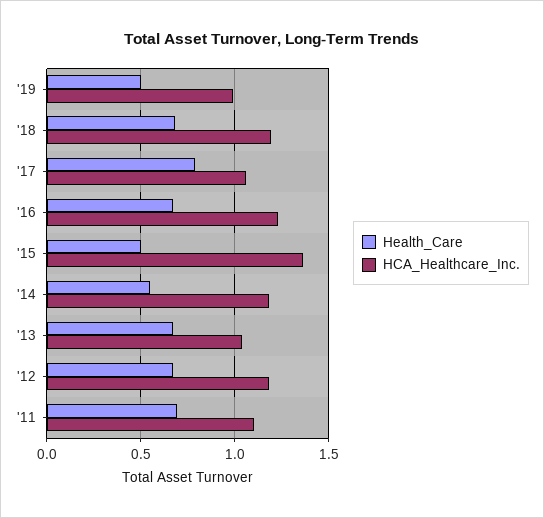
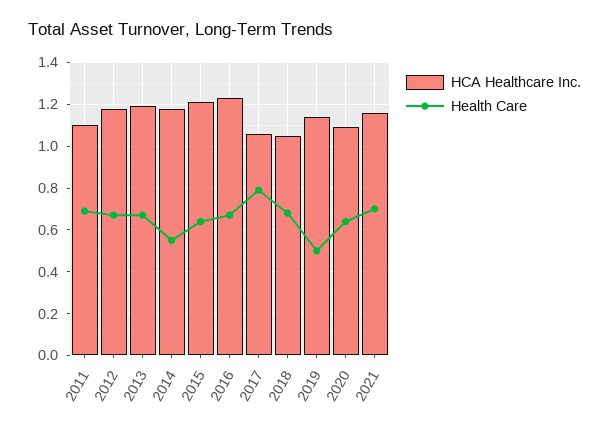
HCA_Healthcare_Inc., '19: 1 -> 1.15
HCA_Healthcare_Inc., '18: 1.2 -> 1.05
Health_Care, '15: 0.5 -> 0.65
HCA_Healthcare_Inc., '15: 1.35 -> 1.2
HCA_Healthcare_Inc., '13: 1.05 -> 1.2
HCA_Healthcare_Inc., 2020: none -> 1.1
Health_Care, 2020: none -> 0.65
HCA_Healthcare_Inc., 2021: none -> 1.15
Health_Care, 2021: none -> 0.7

